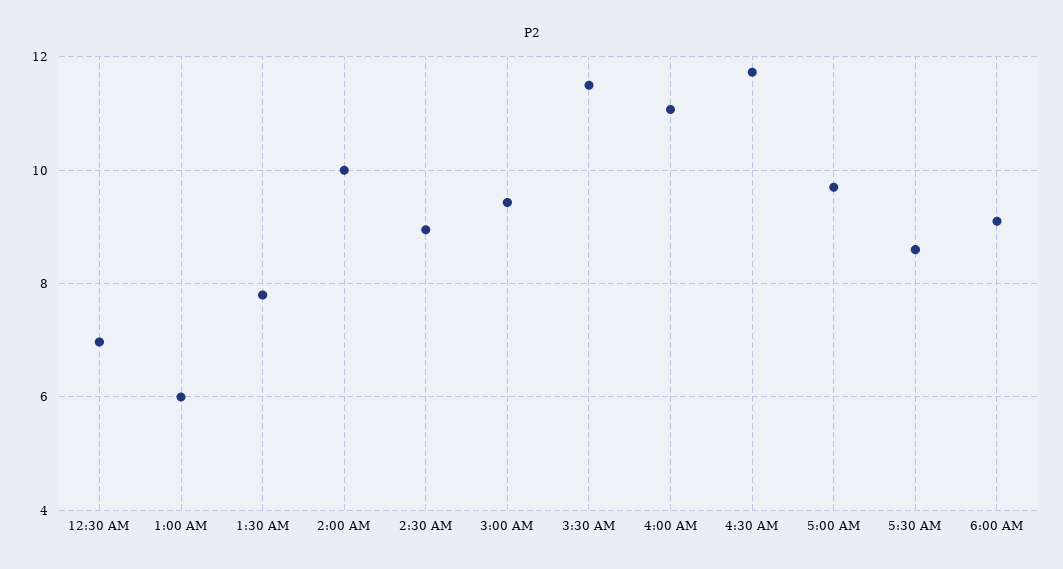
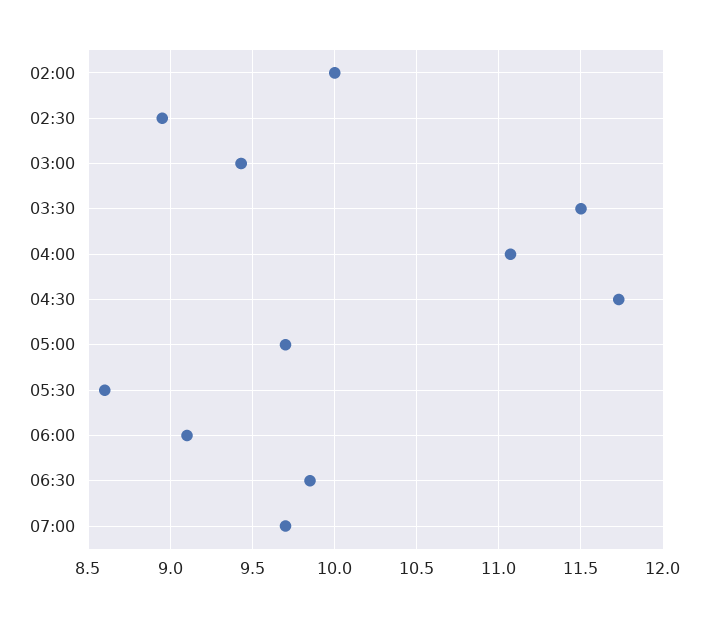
12:30 AM: 7 -> none
1:00 AM: 6 -> none
1:30 AM: 7.8 -> none
06:30: none -> 9.85
07:00: none -> 9.7

